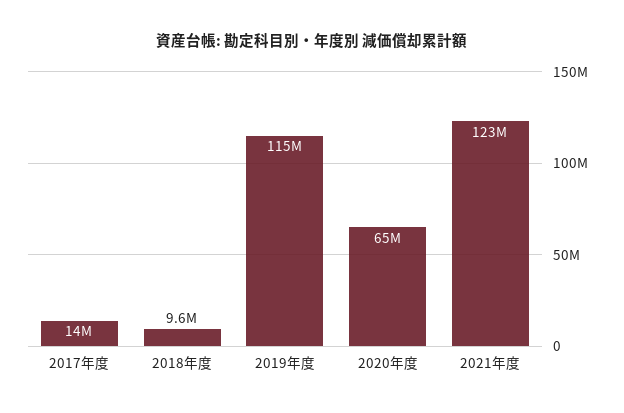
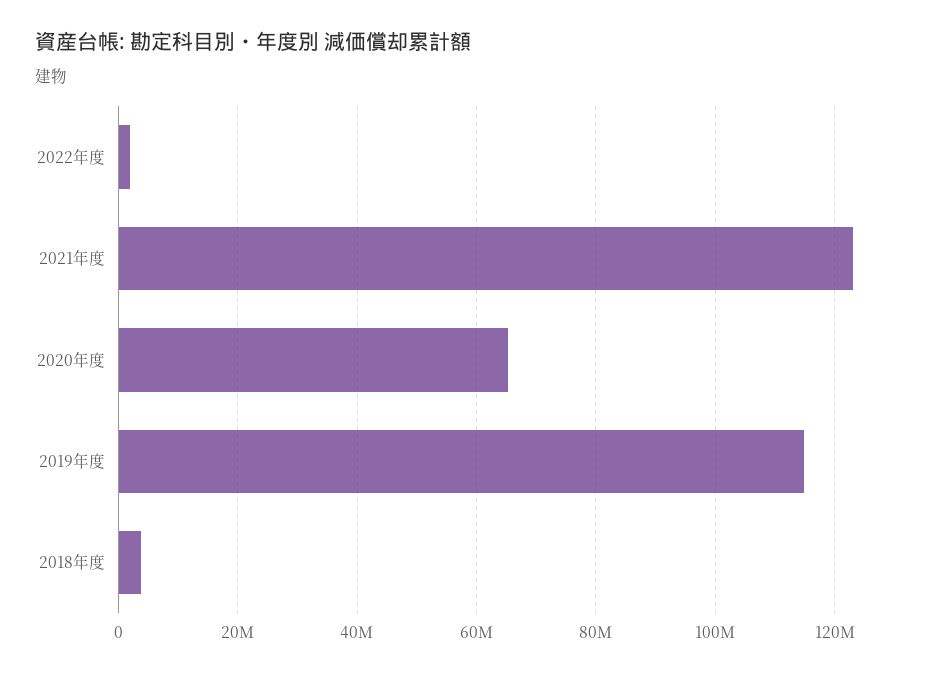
2017年度: 14000000 -> none
2018年度: 9600000 -> 4000000
2022年度: none -> 2000000

